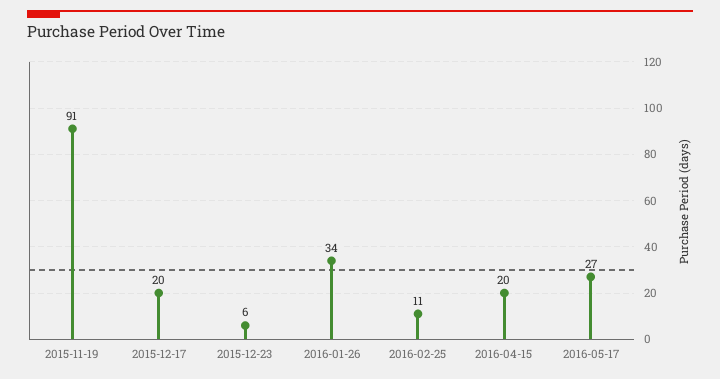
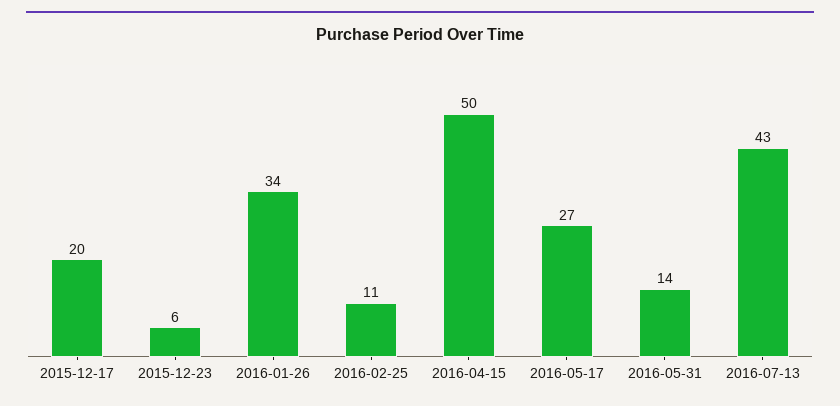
2015-11-19: 91 -> none
2016-04-15: 20 -> 50
2016-05-31: none -> 14
2016-07-13: none -> 43

